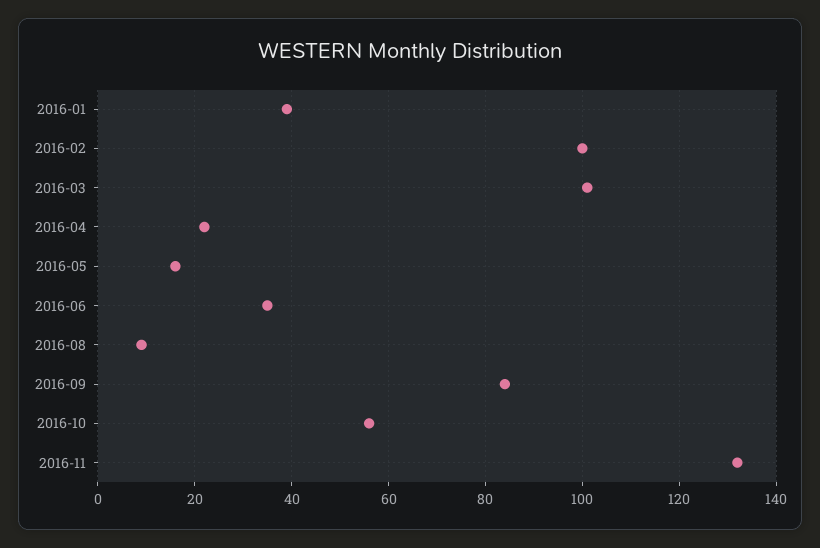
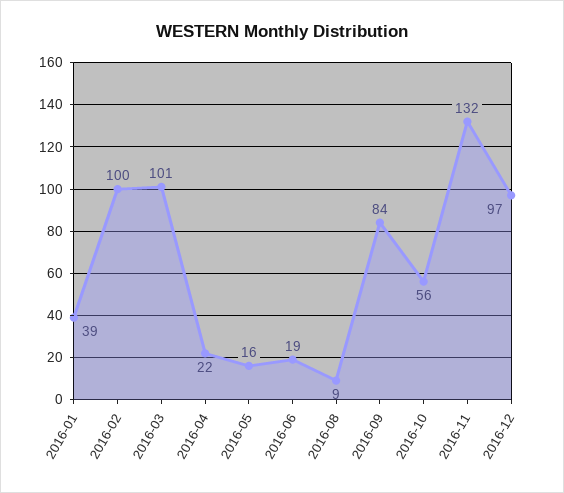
2016-06: 35 -> 19
2016-12: none -> 97

